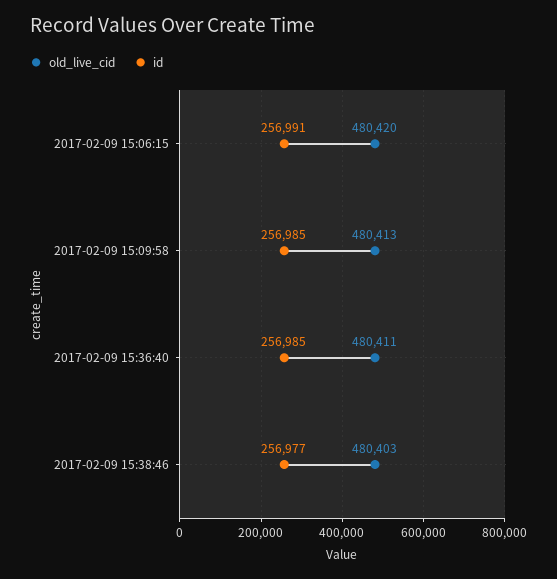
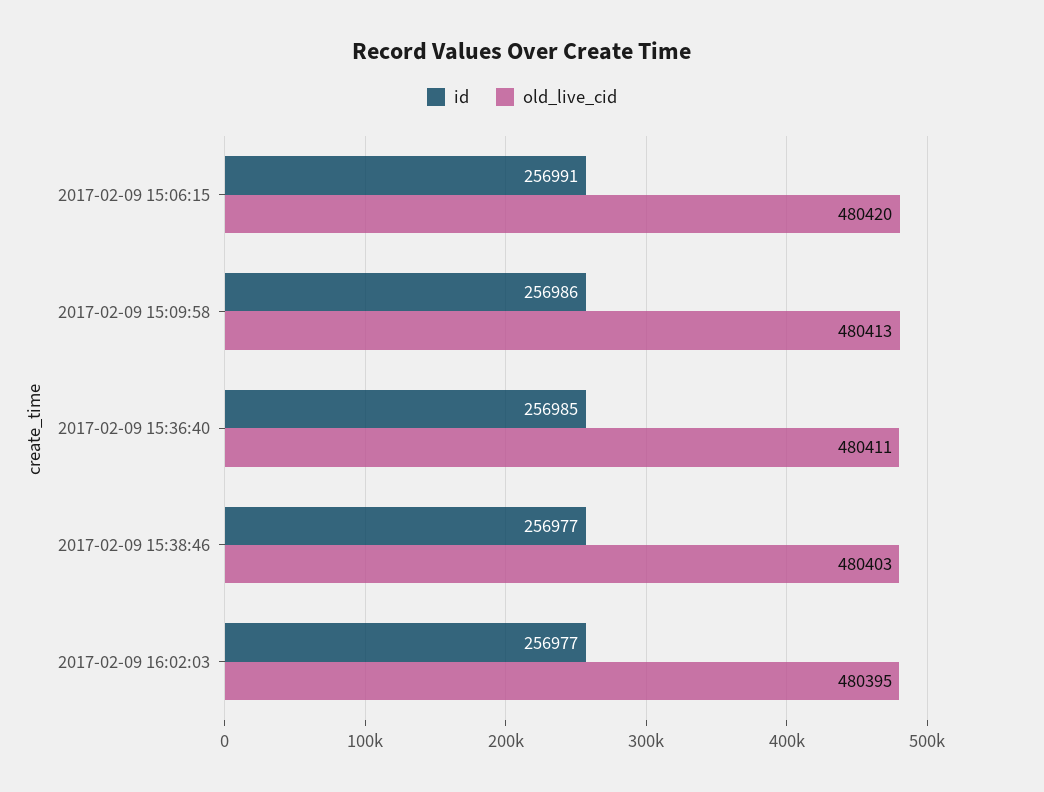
id, 2017-02-09 15:09:58: 256985 -> 256986
id, 2017-02-09 16:02:03: none -> 256977
old_live_cid, 2017-02-09 16:02:03: none -> 480395

